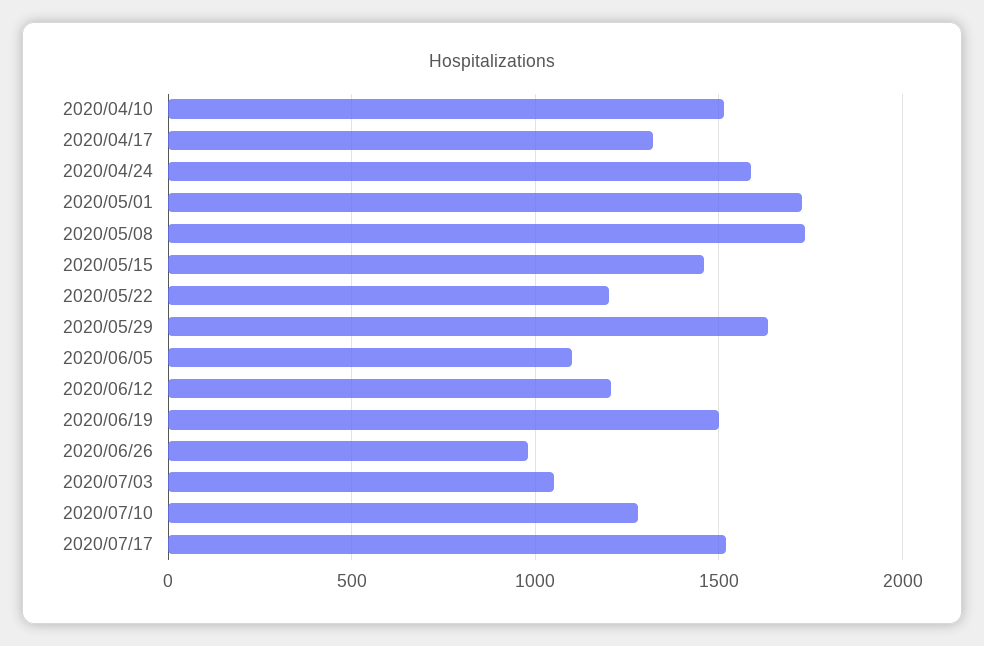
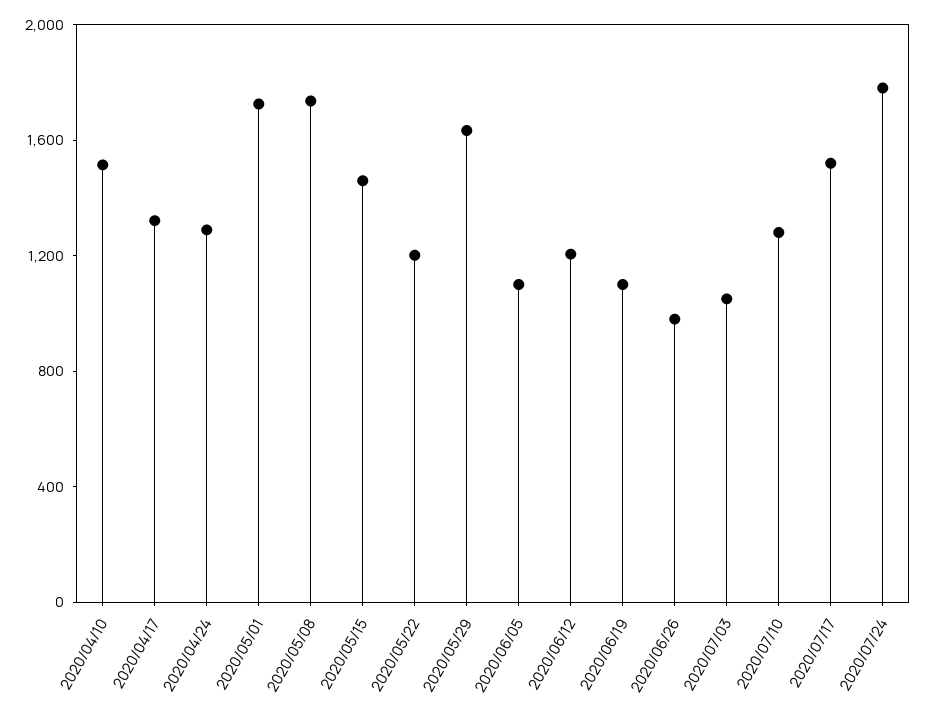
2020/04/24: 1600 -> 1300
2020/06/19: 1500 -> 1100
2020/07/24: none -> 1800

